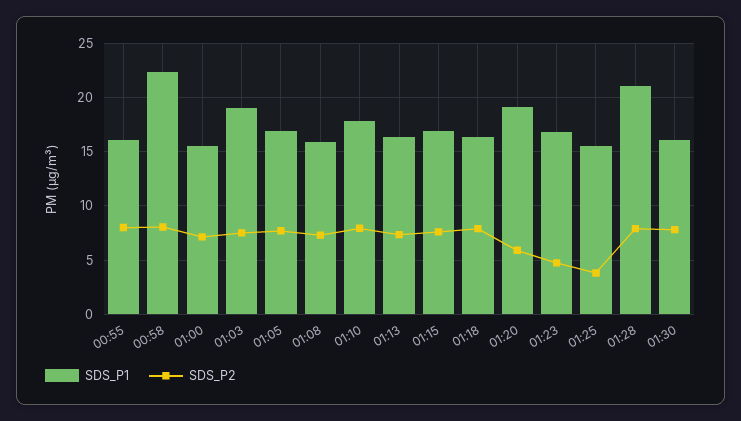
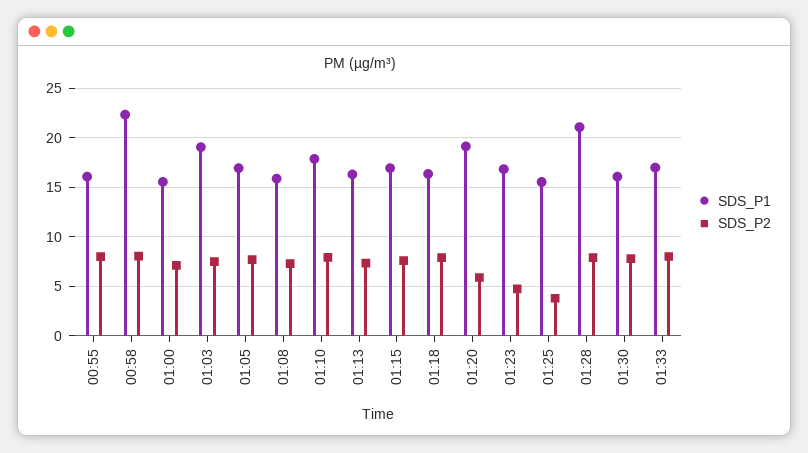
SDS_P1, 01:33: none -> 17
SDS_P2, 01:33: none -> 8

